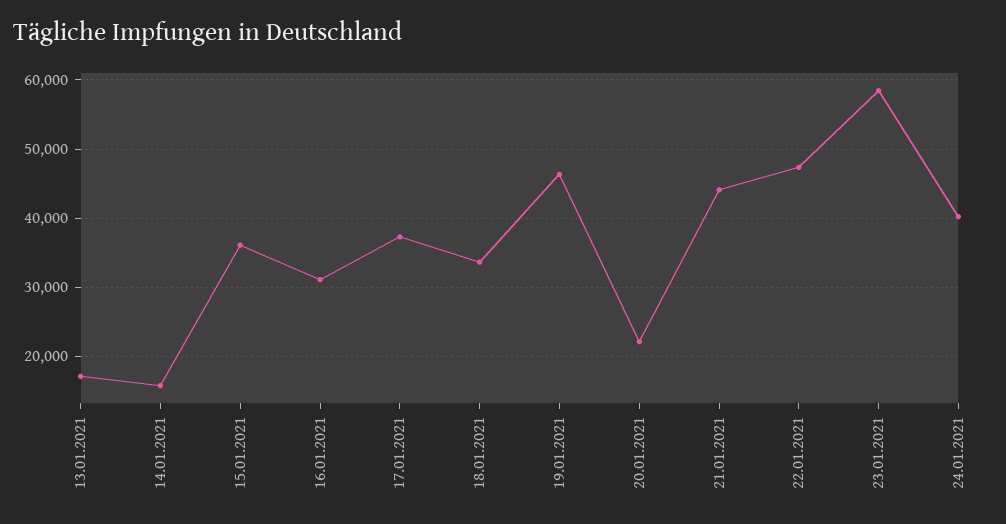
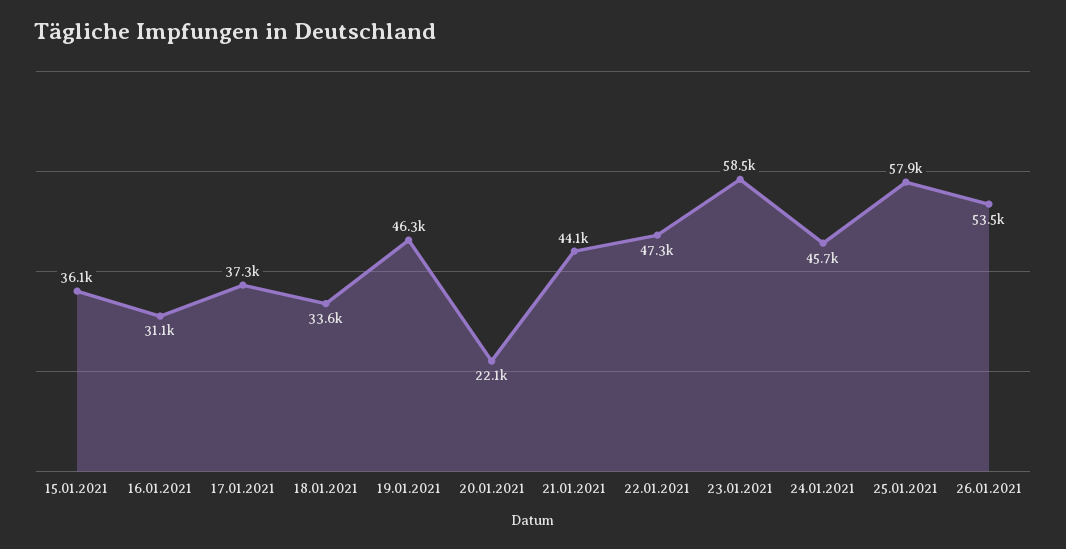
13.01.2021: 17000 -> none
14.01.2021: 16000 -> none
24.01.2021: 40000 -> 45700
25.01.2021: none -> 57900
26.01.2021: none -> 53500

